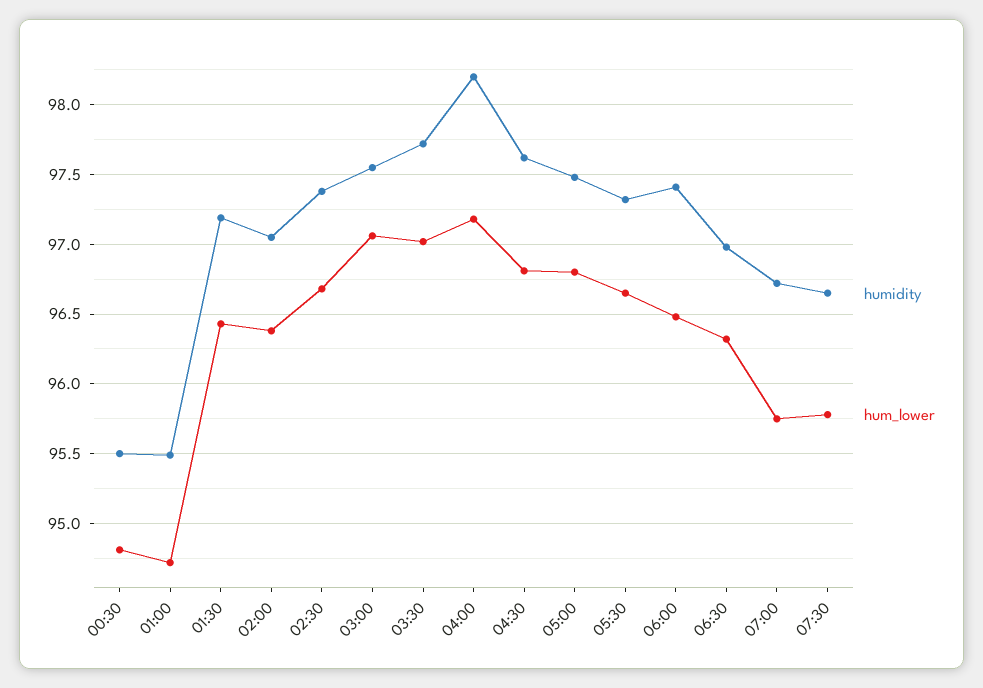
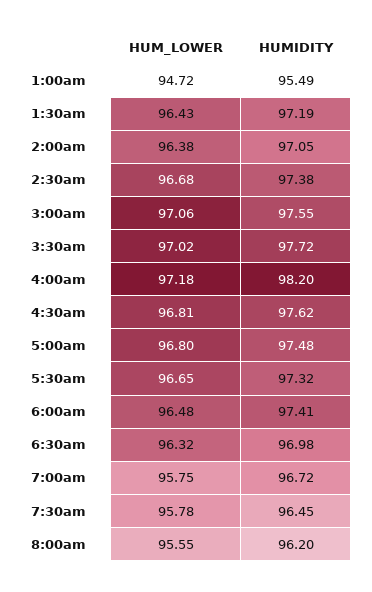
humidity, 00:30: 95.5 -> none
hum_lower, 00:30: 94.8 -> none
humidity, 07:30: 96.65 -> 96.45
hum_lower, 8:00am: none -> 95.55
humidity, 8:00am: none -> 96.2

